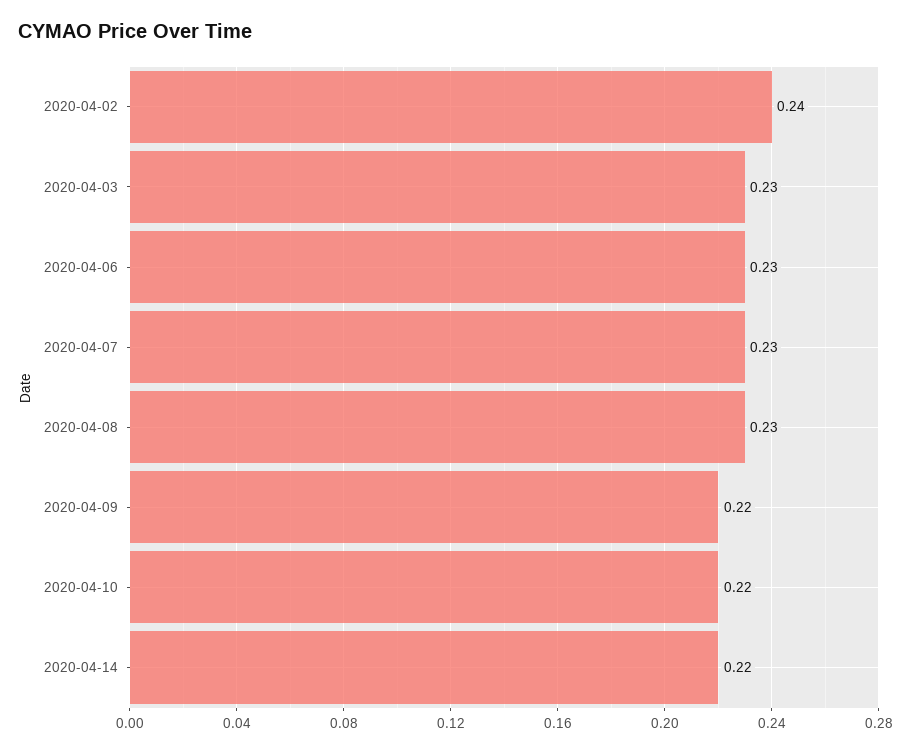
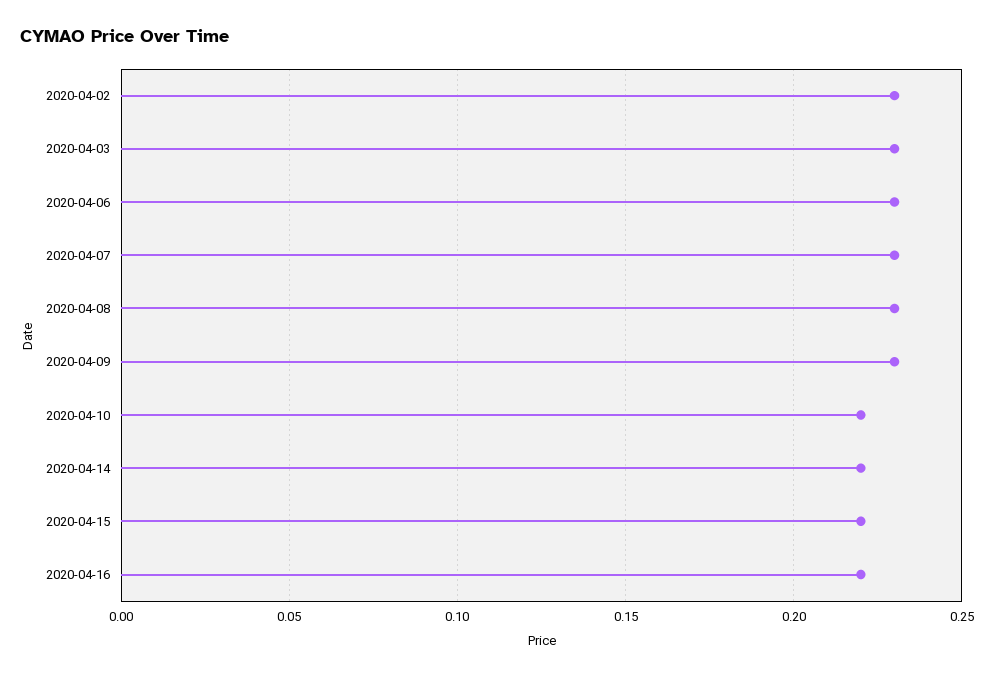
2020-04-02: 0.24 -> 0.23
2020-04-09: 0.22 -> 0.23
2020-04-15: none -> 0.22
2020-04-16: none -> 0.22

